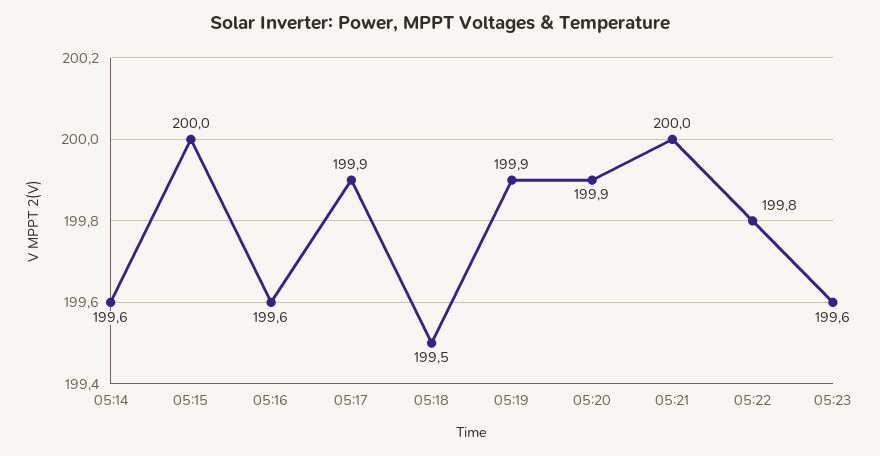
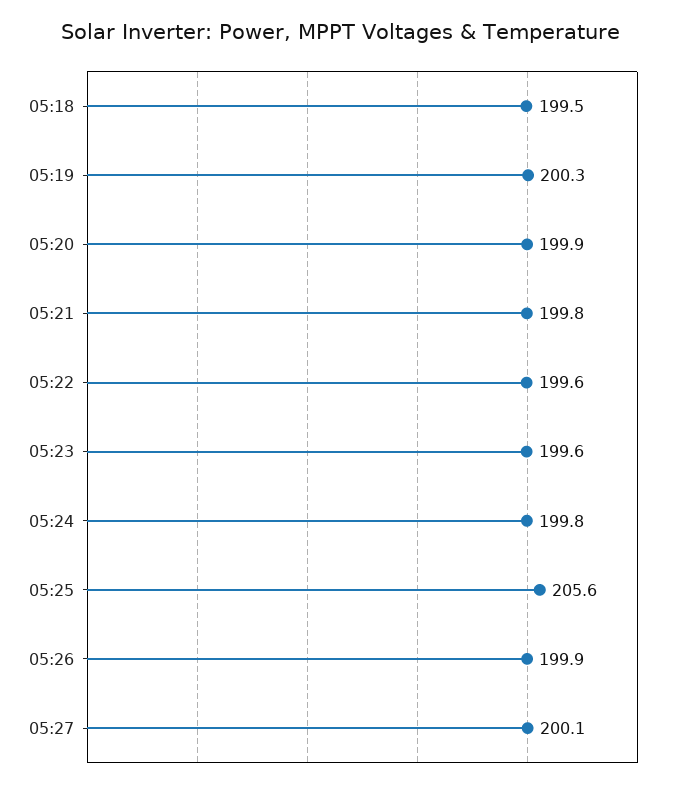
05:14: 199.6 -> none
05:15: 200 -> none
05:16: 199.6 -> none
05:17: 199.9 -> none
05:19: 199.9 -> 200.3
05:21: 200 -> 199.8
05:22: 199.8 -> 199.6
05:24: none -> 199.8
05:25: none -> 205.6
05:26: none -> 199.9
05:27: none -> 200.1

